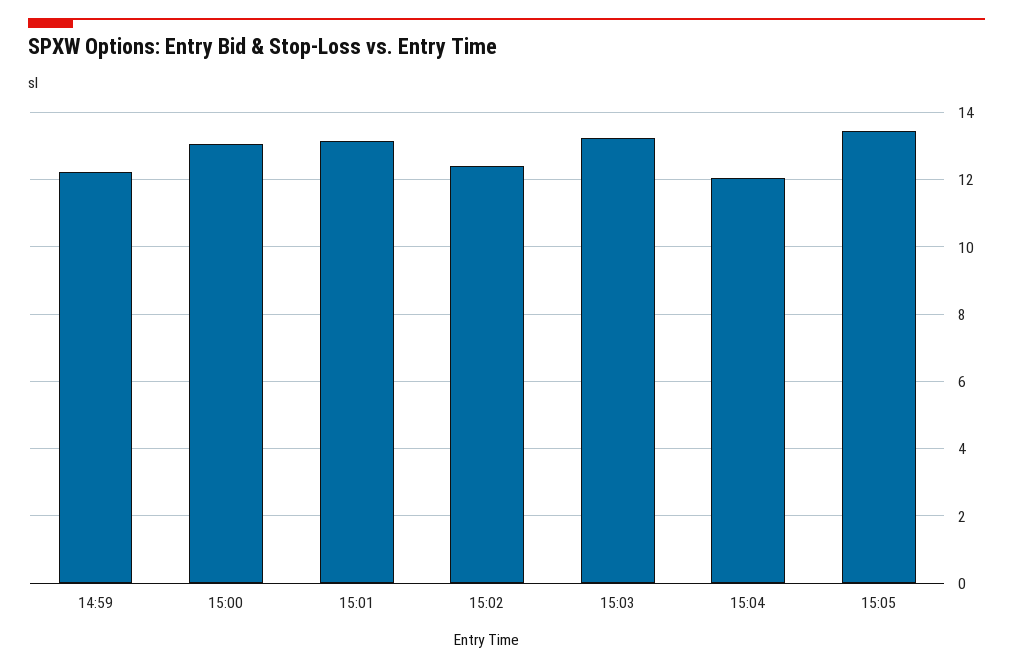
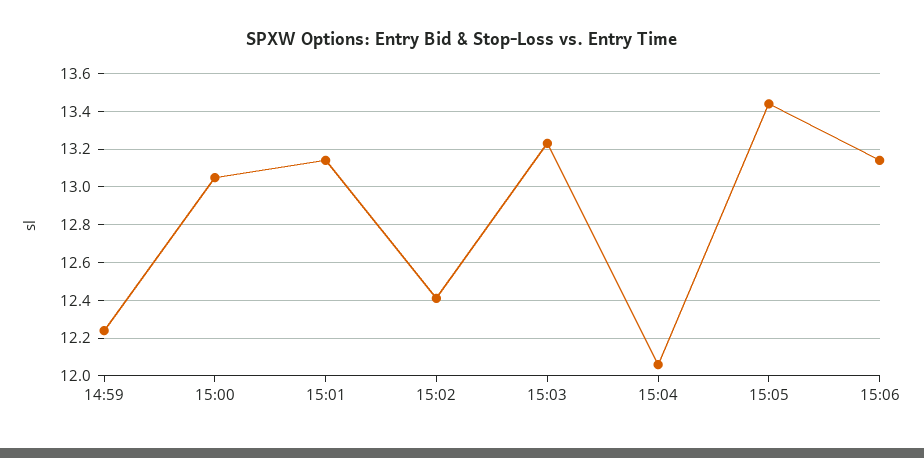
15:06: none -> 13.15

